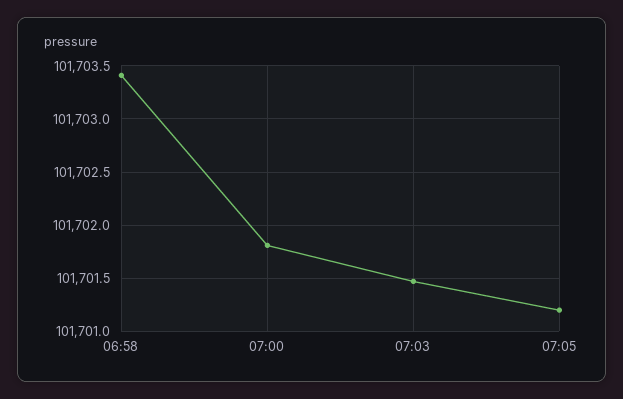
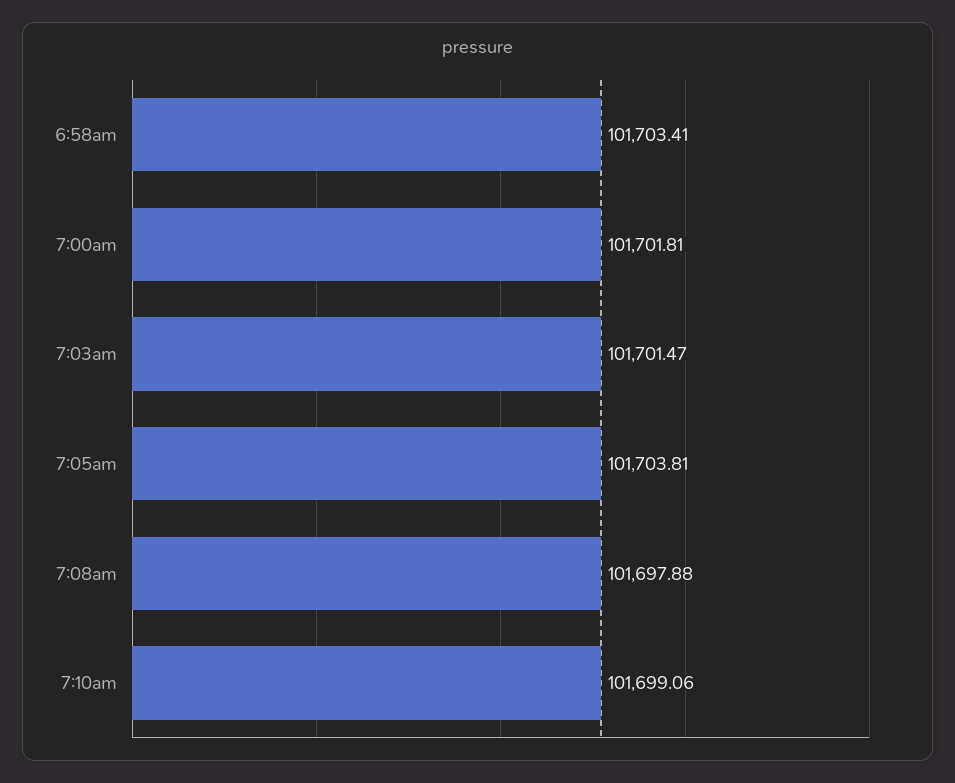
07:05: 101701.2 -> 101703.81
7:08am: none -> 101697.88
7:10am: none -> 101699.06

